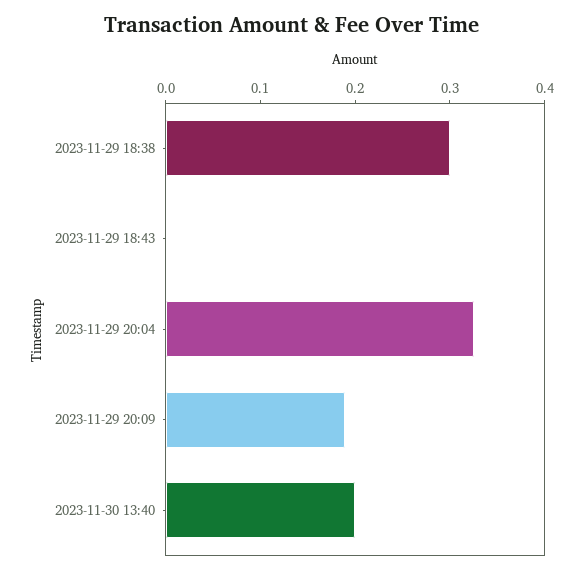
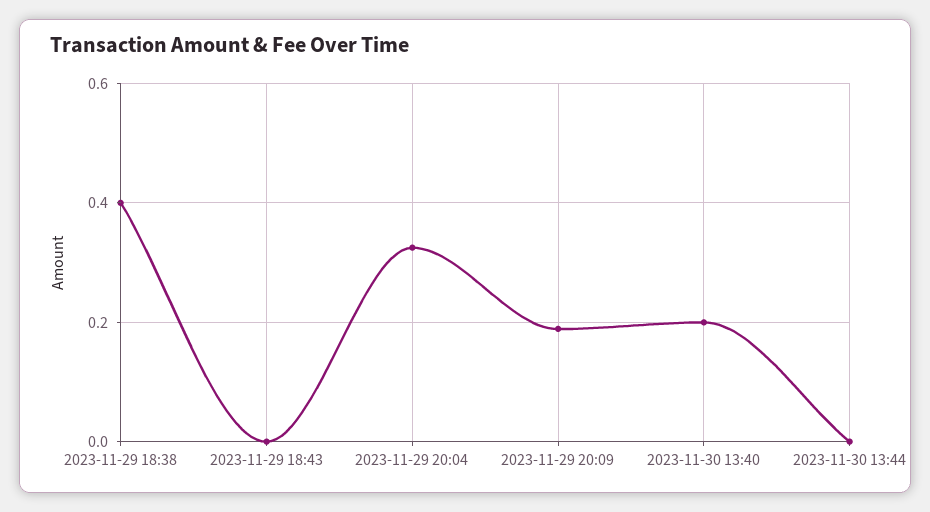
2023-11-29 18:38: 0.3 -> 0.4
2023-11-30 13:44: none -> 0

